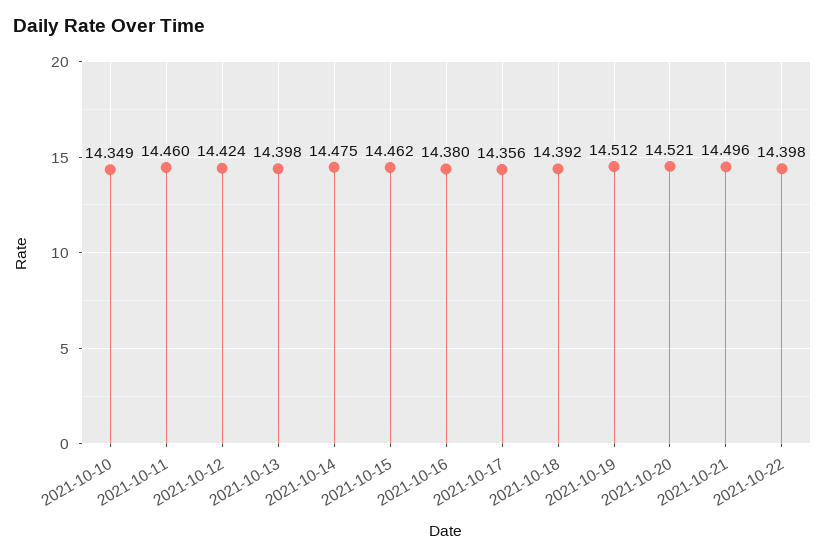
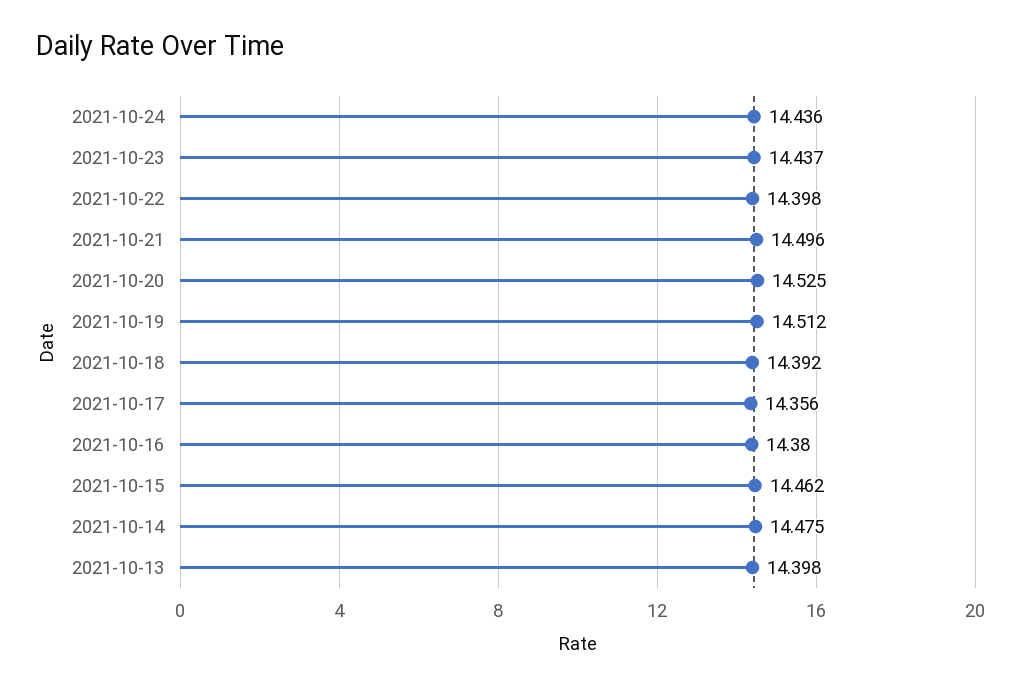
2021-10-10: 14.349 -> none
2021-10-11: 14.46 -> none
2021-10-12: 14.424 -> none
2021-10-20: 14.521 -> 14.525
2021-10-24: none -> 14.436
2021-10-23: none -> 14.437

